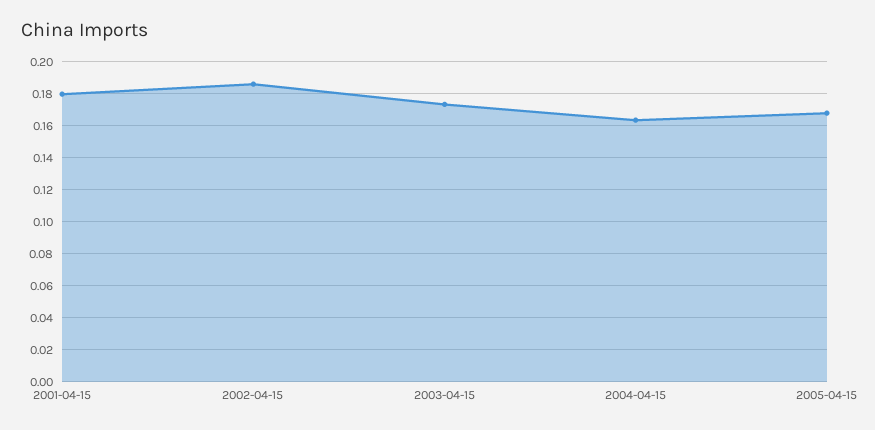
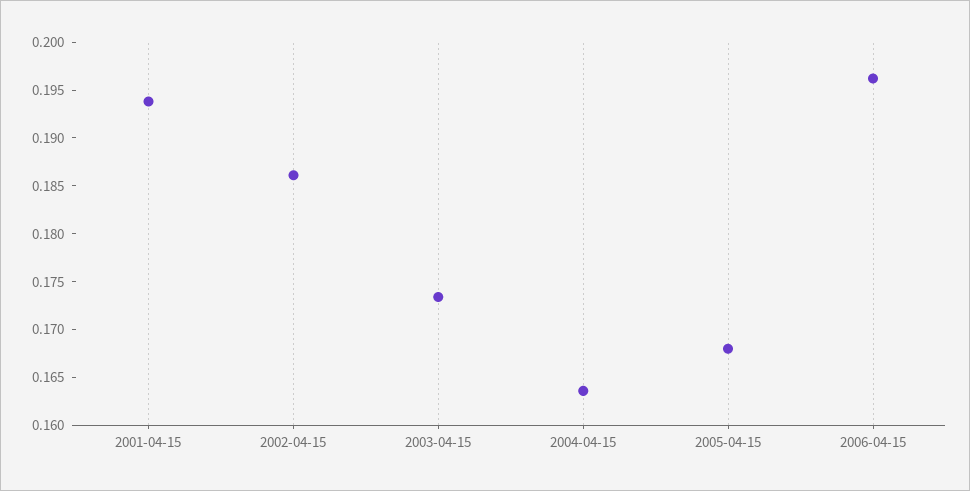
2001-04-15: 0.18 -> 0.194
2006-04-15: none -> 0.196

